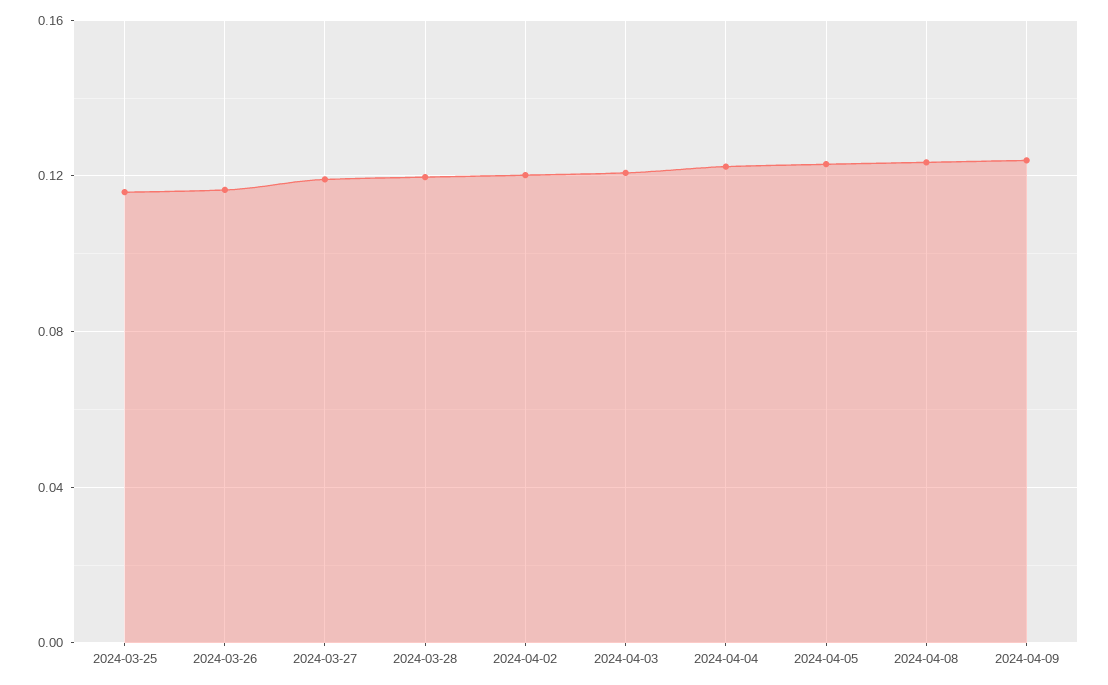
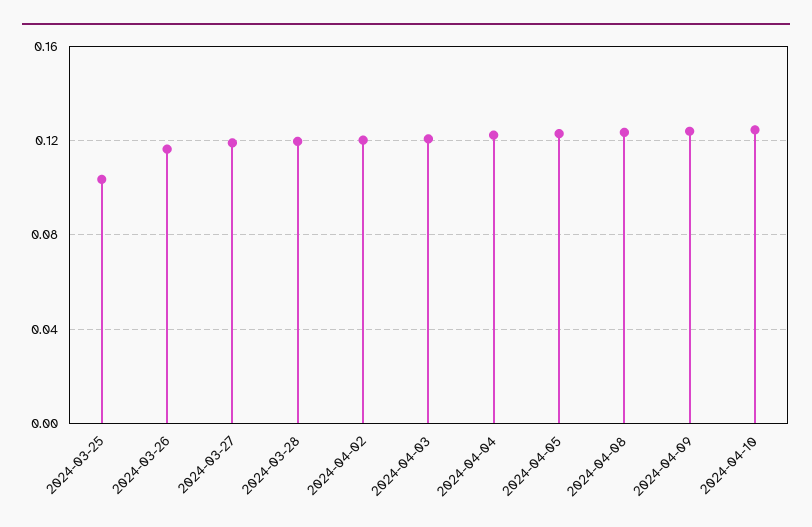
2024-03-25: 0.115 -> 0.105
2024-04-10: none -> 0.125

